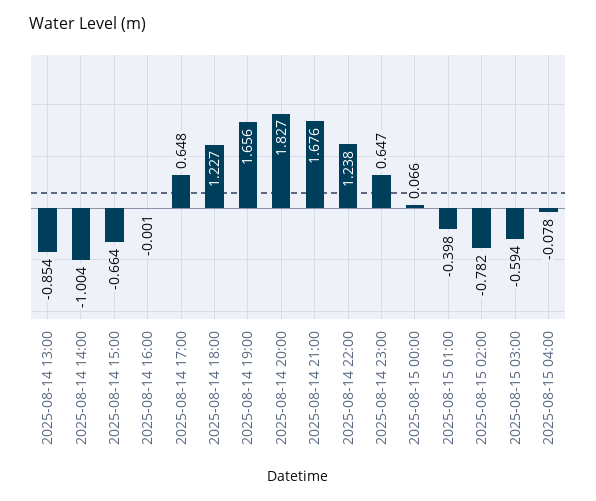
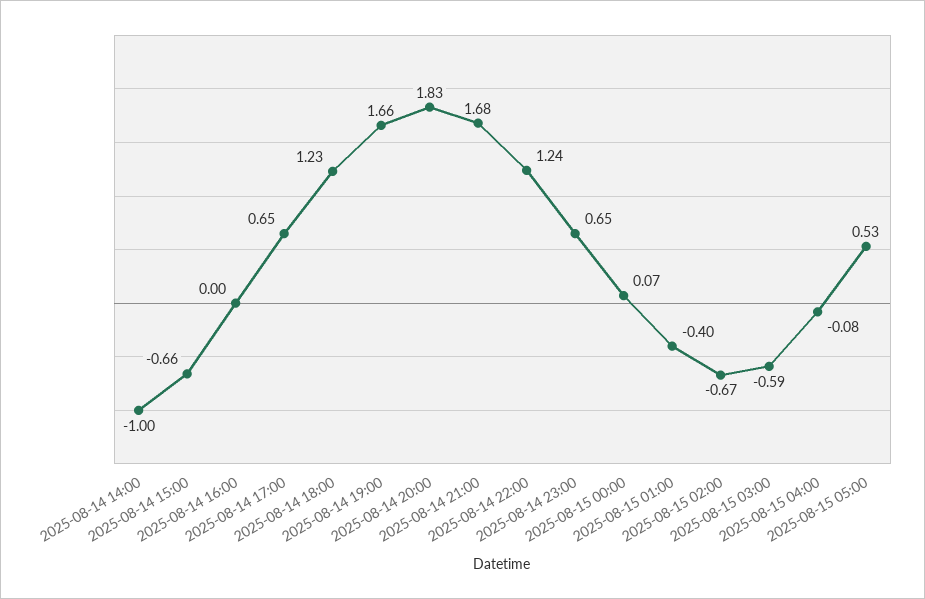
2025-08-14 13:00: -0.854 -> none
2025-08-15 02:00: -0.782 -> -0.67
2025-08-15 05:00: none -> 0.53

